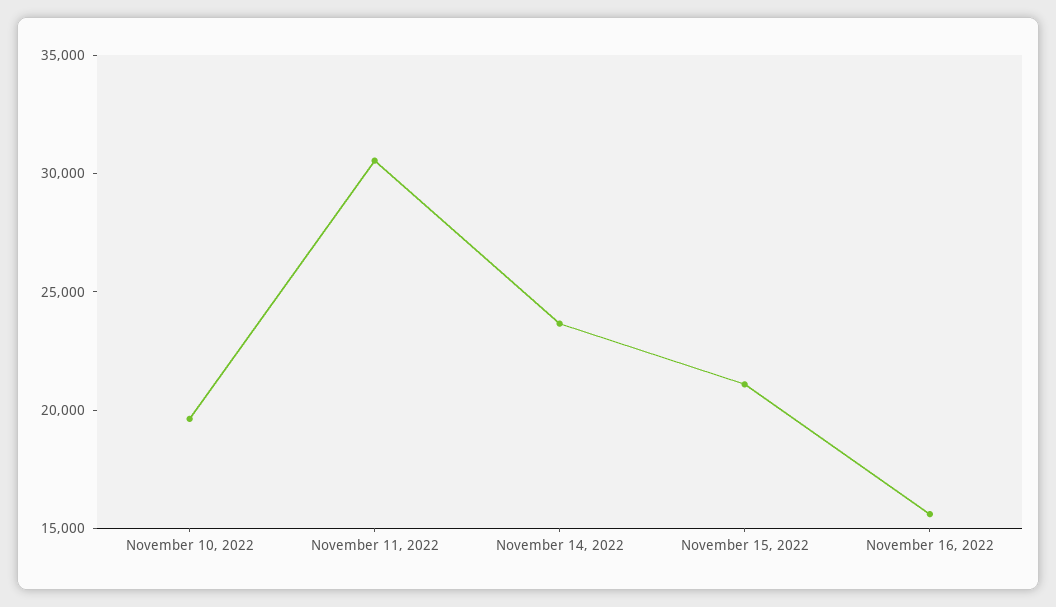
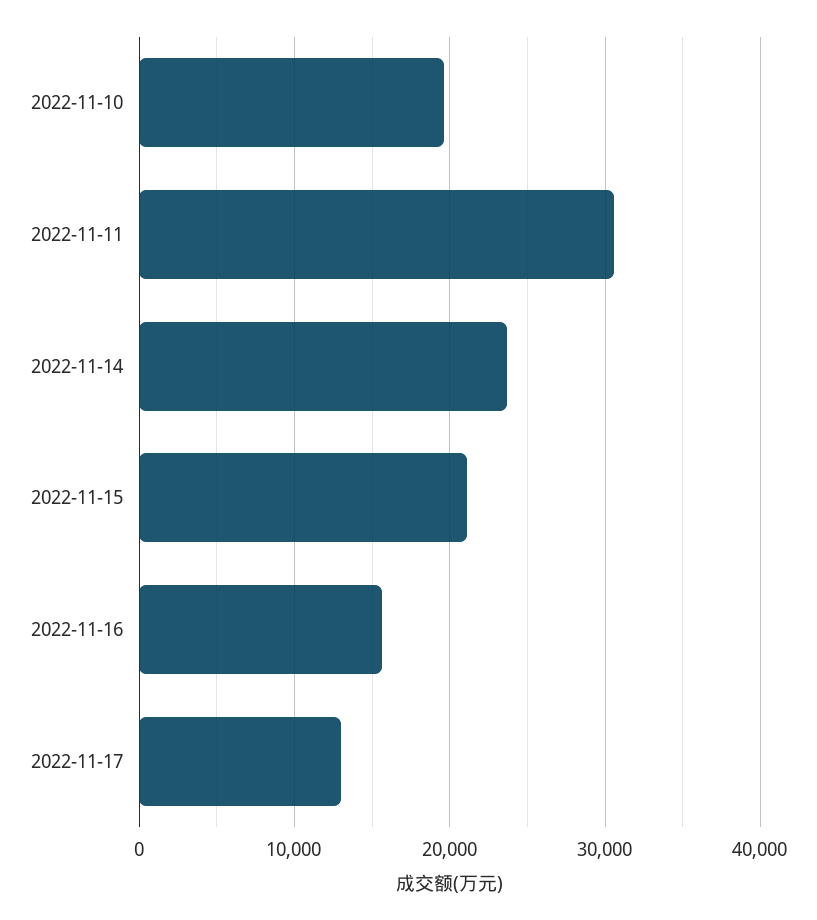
2022-11-17: none -> 13000

